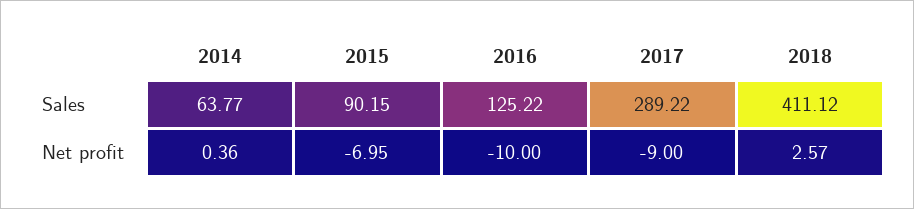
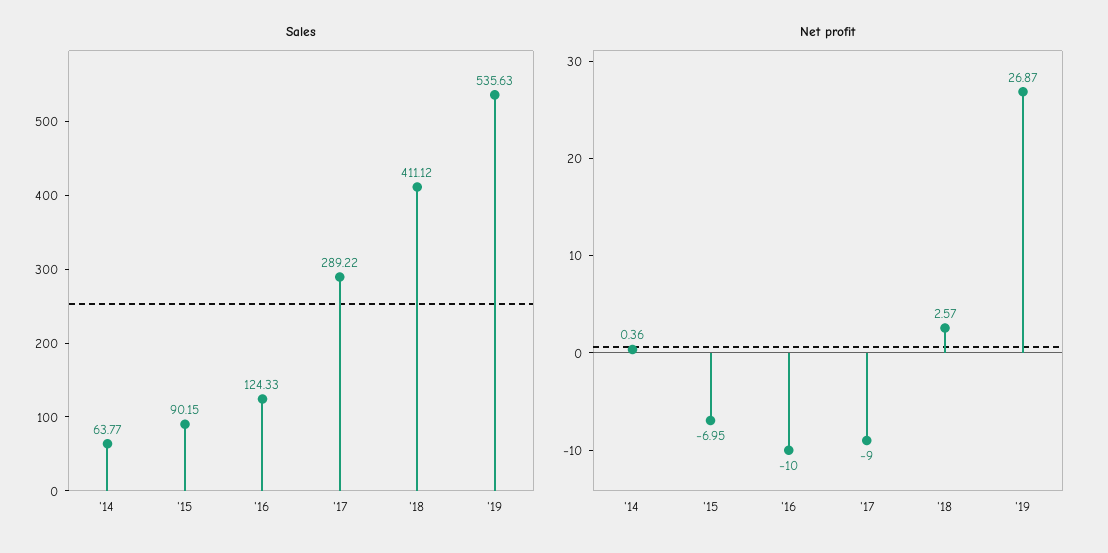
Sales, 2016: 125.22 -> 124.33
Sales, '19: none -> 535.63
Net profit, '19: none -> 26.87

